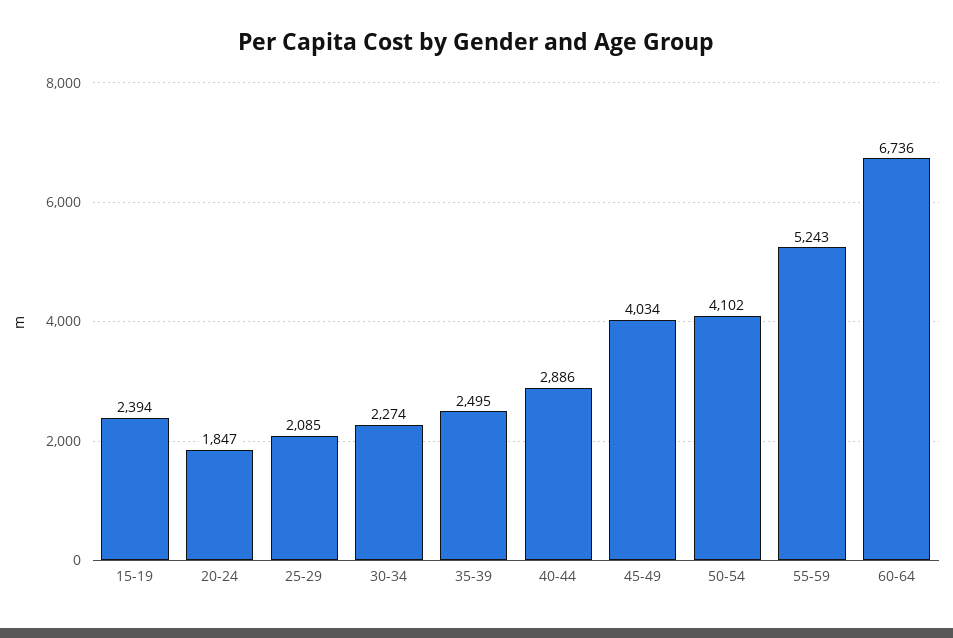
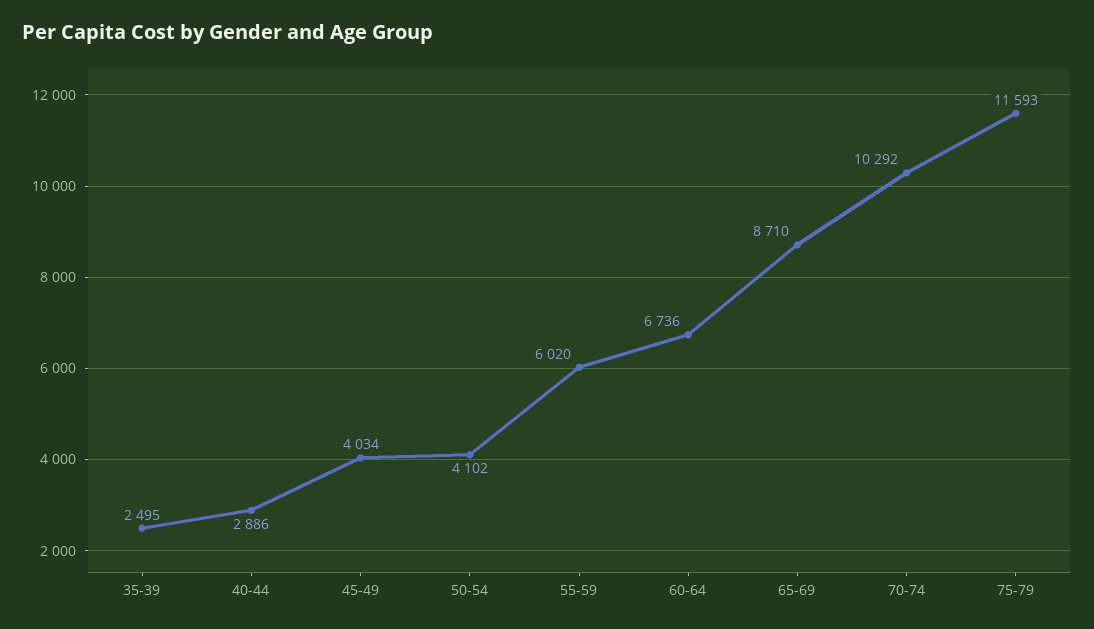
15-19: 2394 -> none
20-24: 1847 -> none
25-29: 2085 -> none
30-34: 2274 -> none
55-59: 5243 -> 6020
65-69: none -> 8710
70-74: none -> 10292
75-79: none -> 11593

